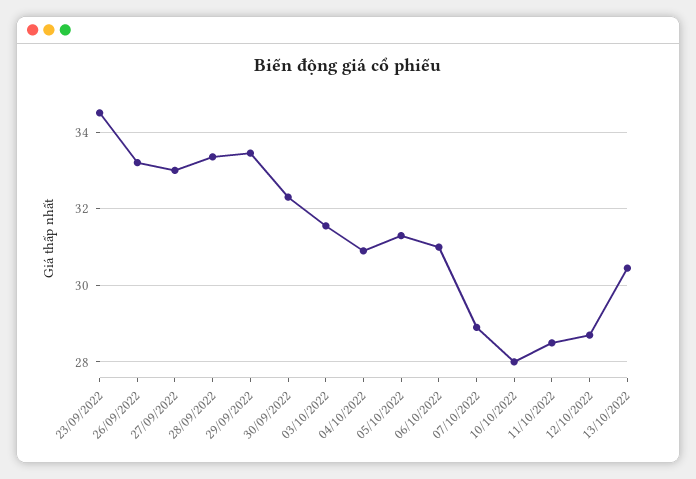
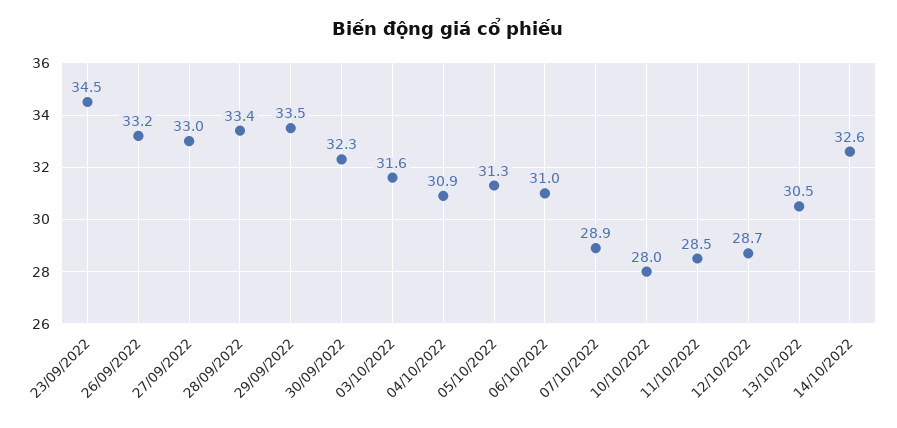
14/10/2022: none -> 32.6

